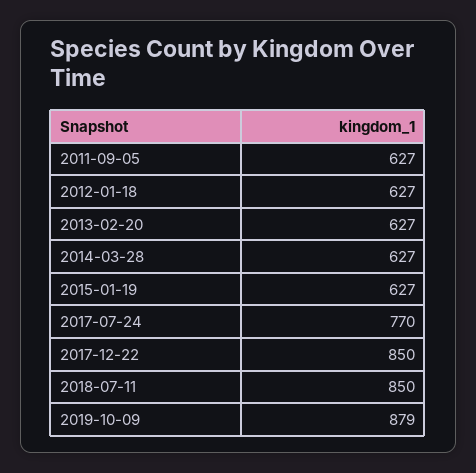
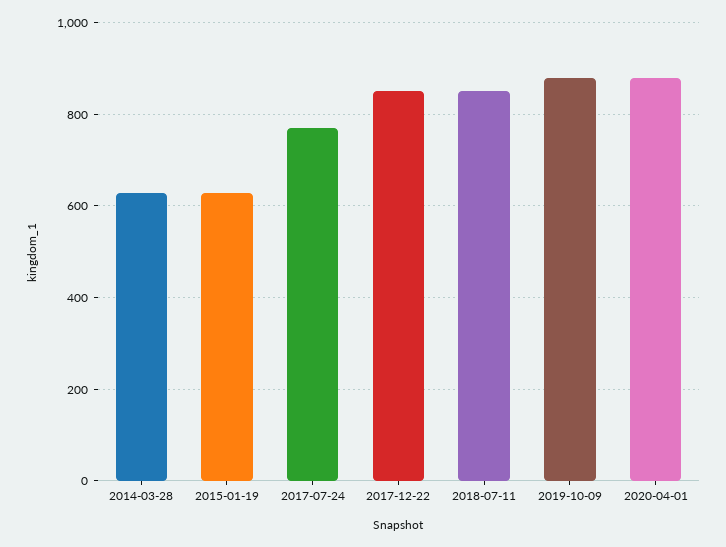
2011-09-05: 627 -> none
2012-01-18: 627 -> none
2013-02-20: 627 -> none
2020-04-01: none -> 880

